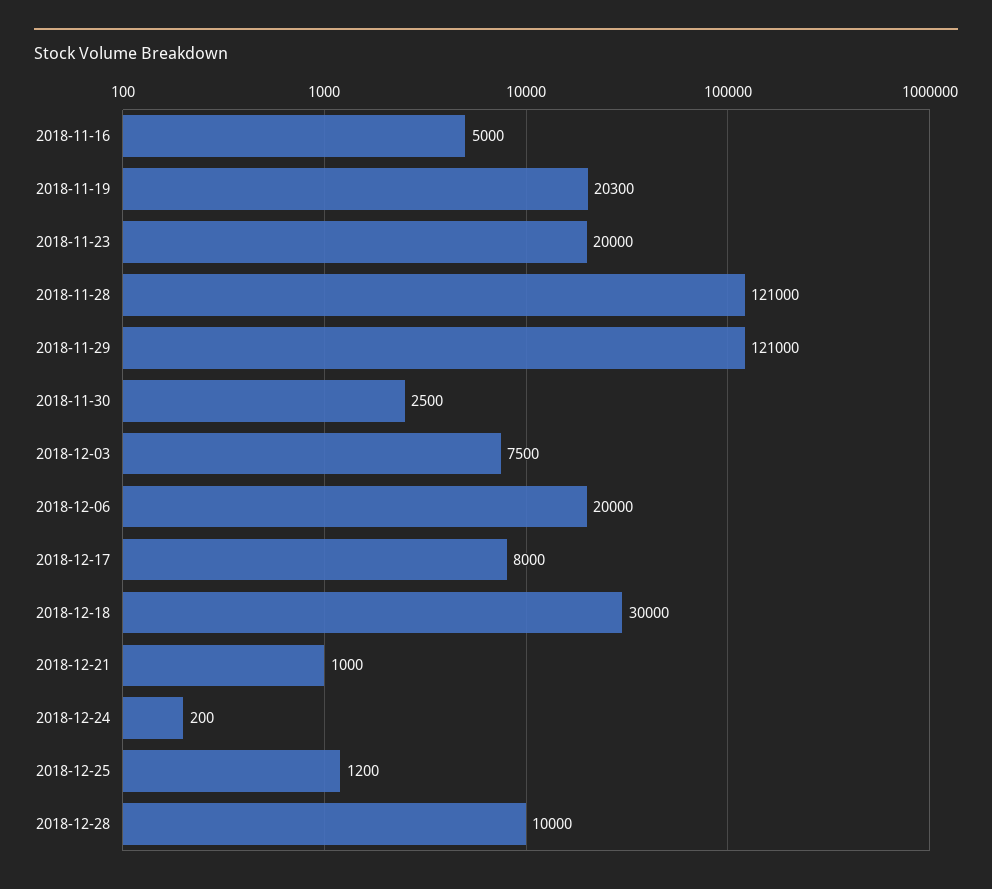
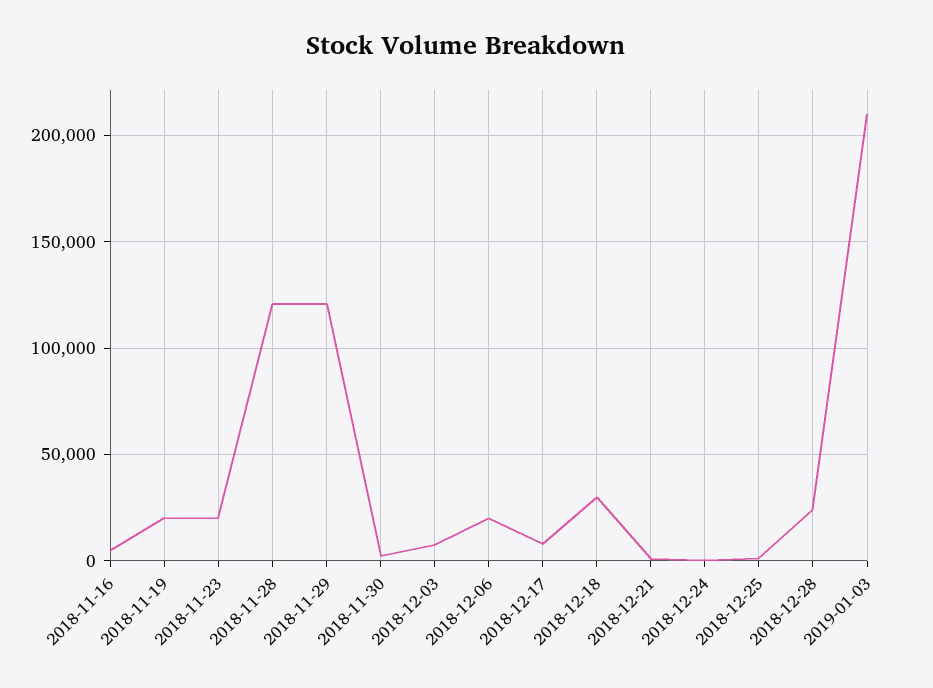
2018-12-28: 10000 -> 25000
2019-01-03: none -> 210000

